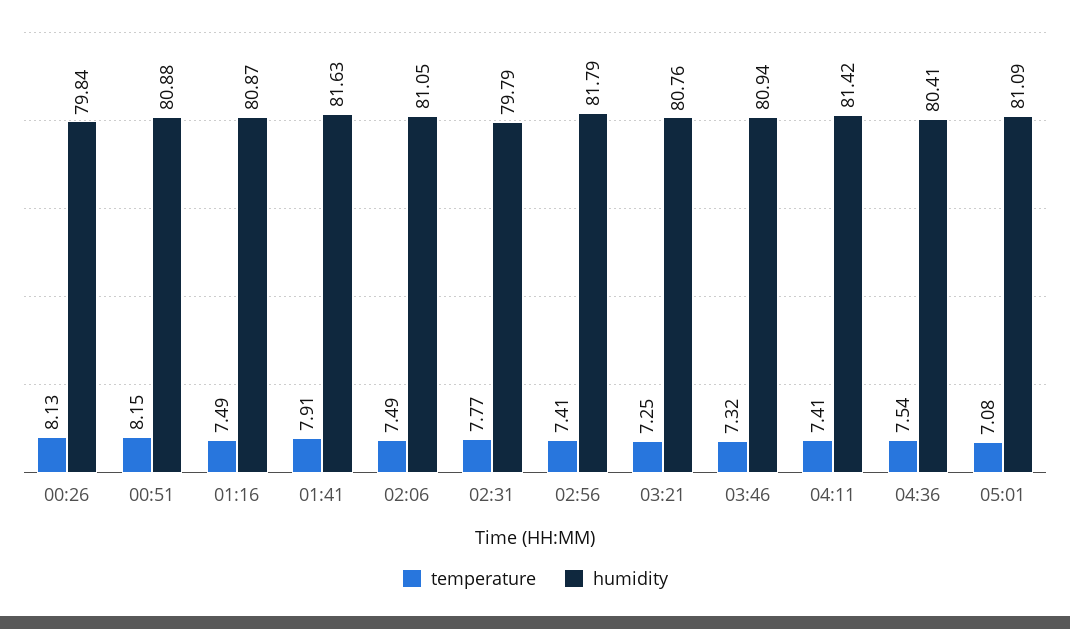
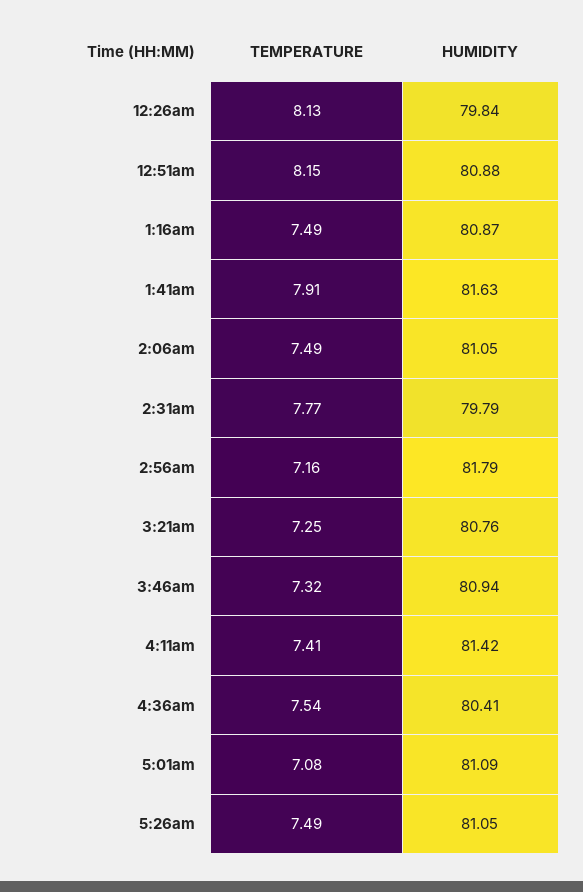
temperature, 02:56: 7.41 -> 7.16
temperature, 5:26am: none -> 7.49
humidity, 5:26am: none -> 81.05

